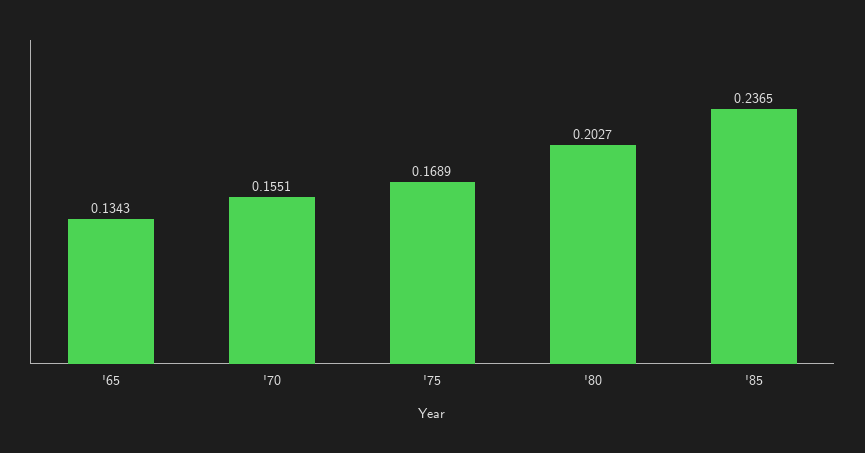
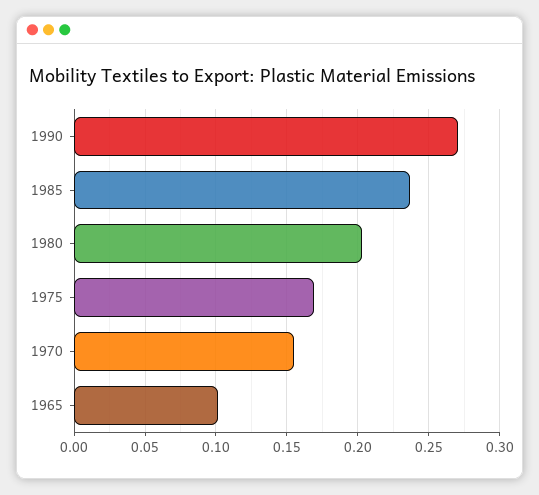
'65: 0.1343 -> 0.1
1990: none -> 0.27

